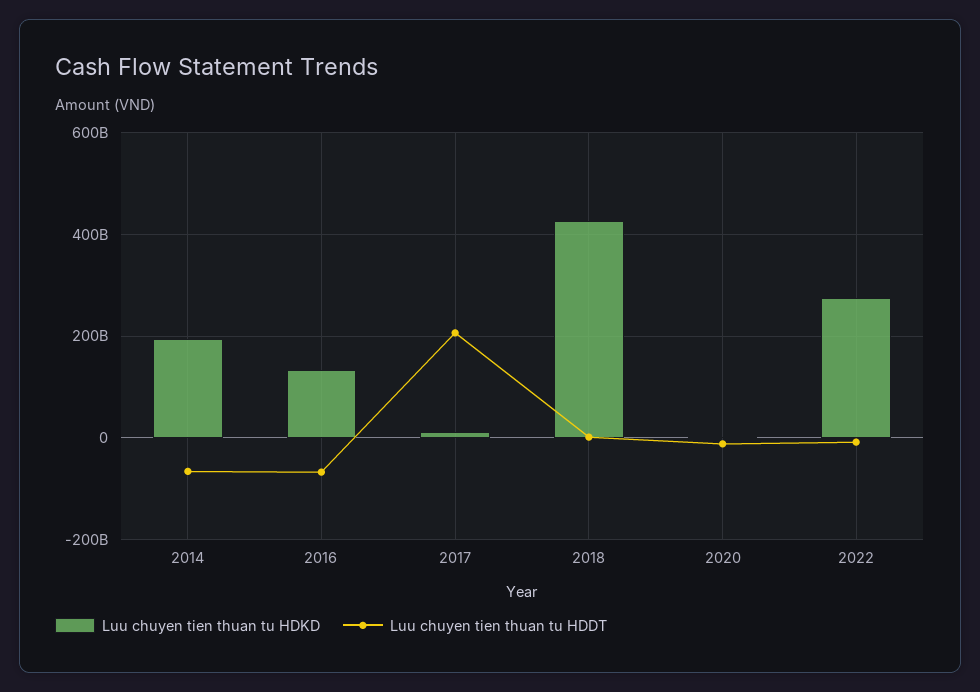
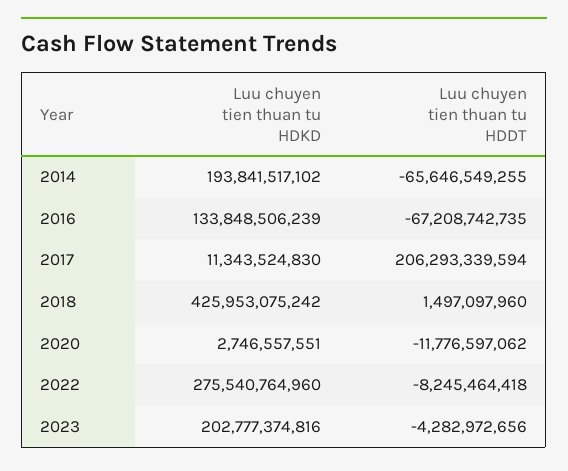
Luu chuyen tien thuan tu HDKD, 2023: none -> 202777374816
Luu chuyen tien thuan tu HDDT, 2023: none -> -4282972656

